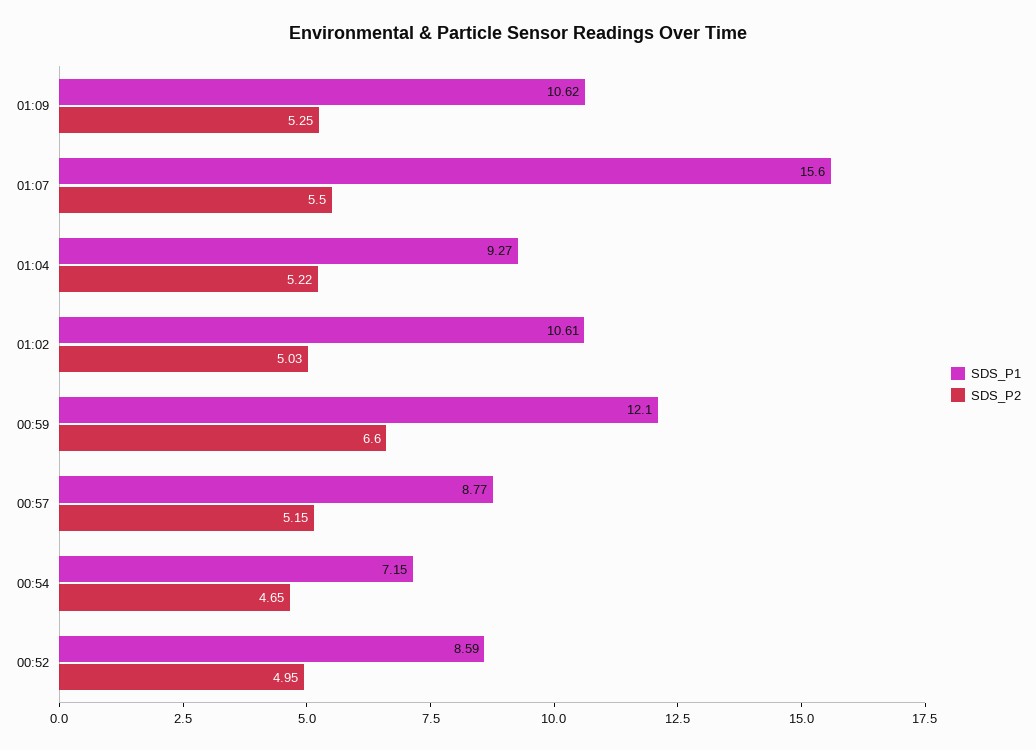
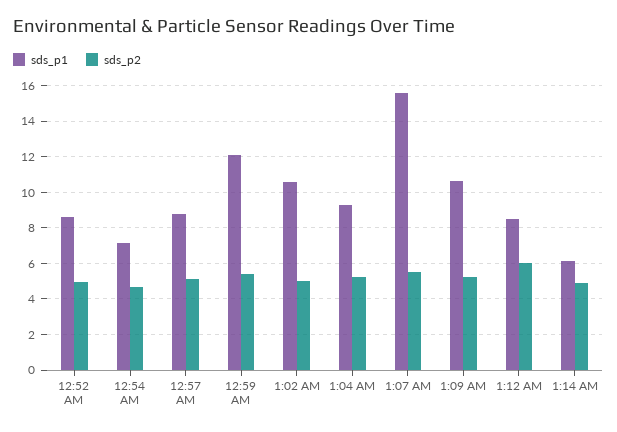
SDS_P2, 00:59: 6.6 -> 5.5
SDS_P1, 1:12 AM: none -> 8.5
SDS_P2, 1:12 AM: none -> 6
SDS_P1, 1:14 AM: none -> 6
SDS_P2, 1:14 AM: none -> 5

